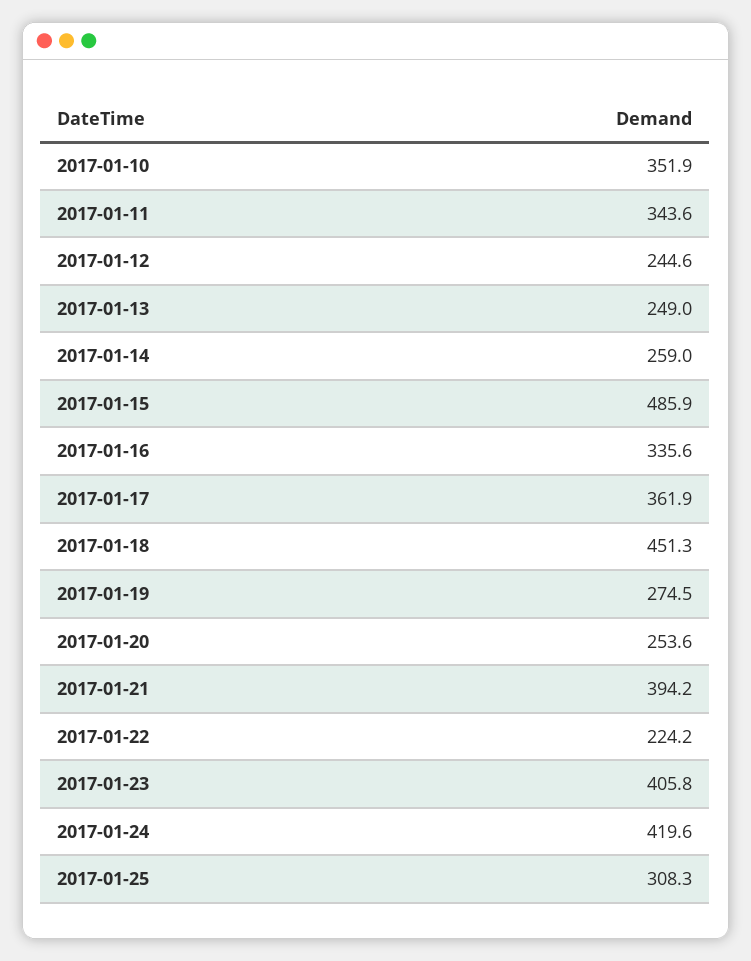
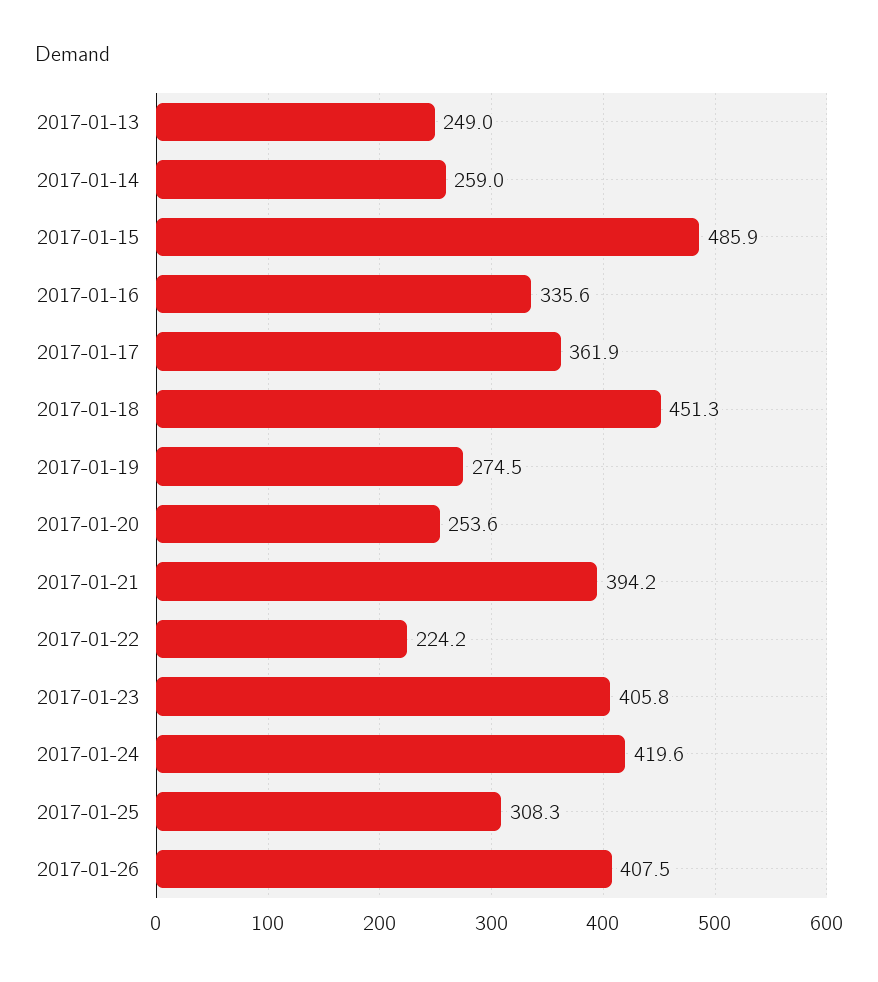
2017-01-10: 351.9 -> none
2017-01-11: 343.6 -> none
2017-01-12: 244.6 -> none
2017-01-26: none -> 407.5

